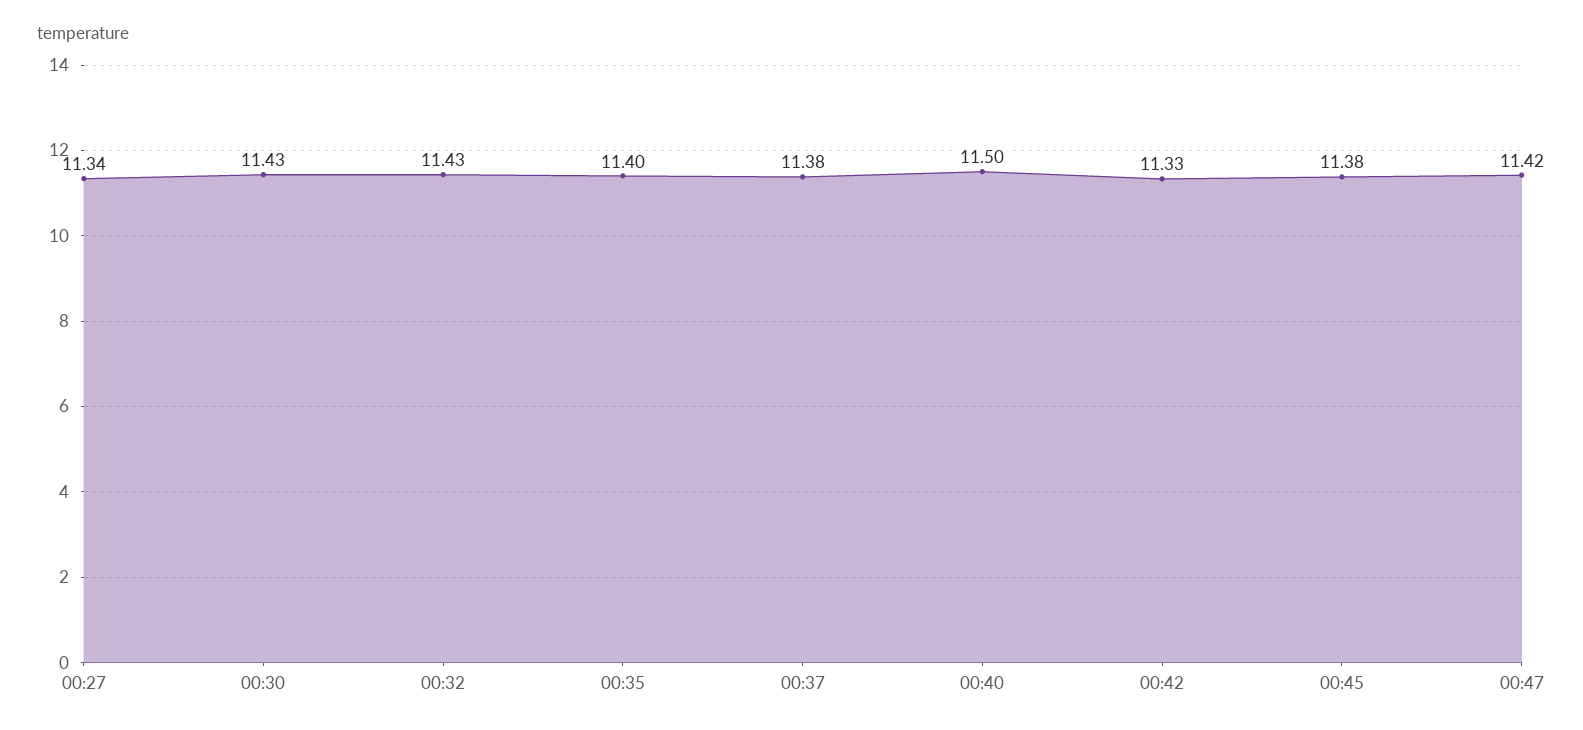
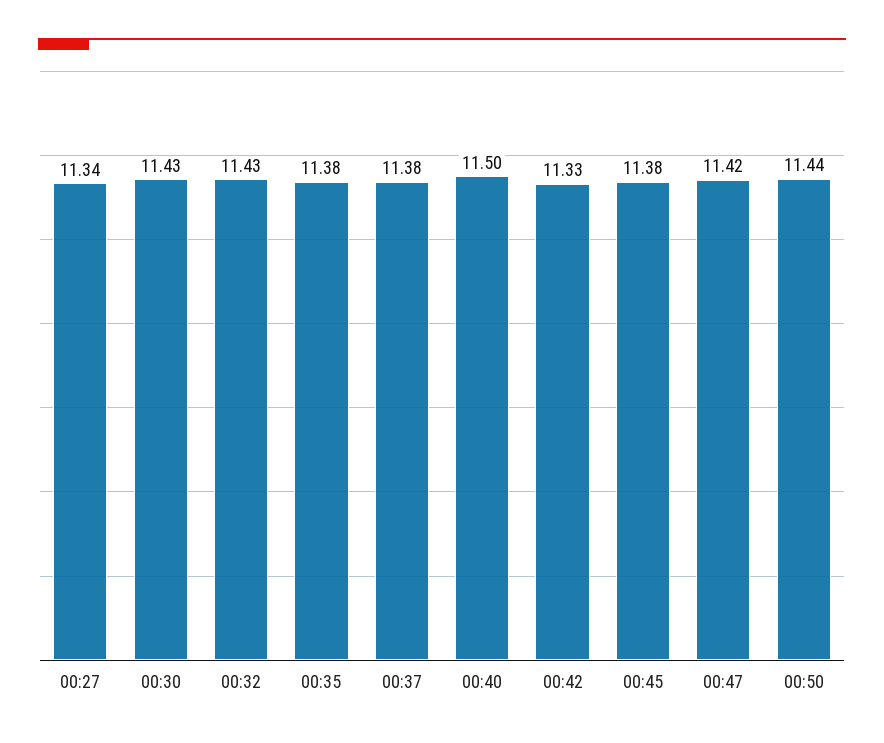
00:35: 11.4 -> 11.38
00:50: none -> 11.44

